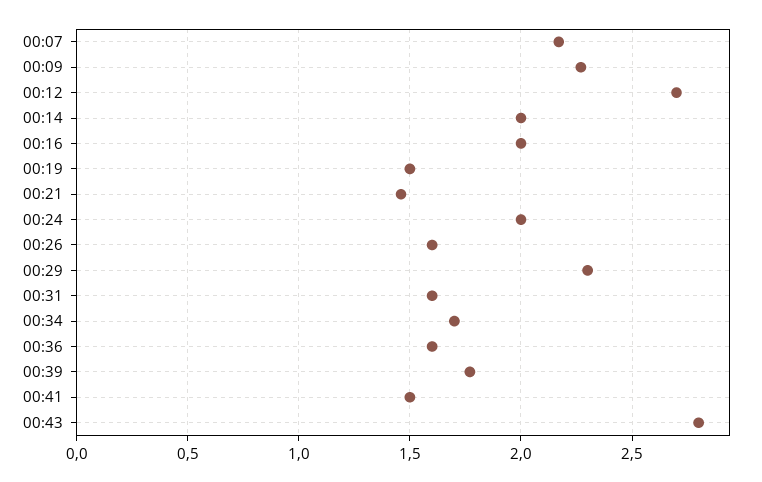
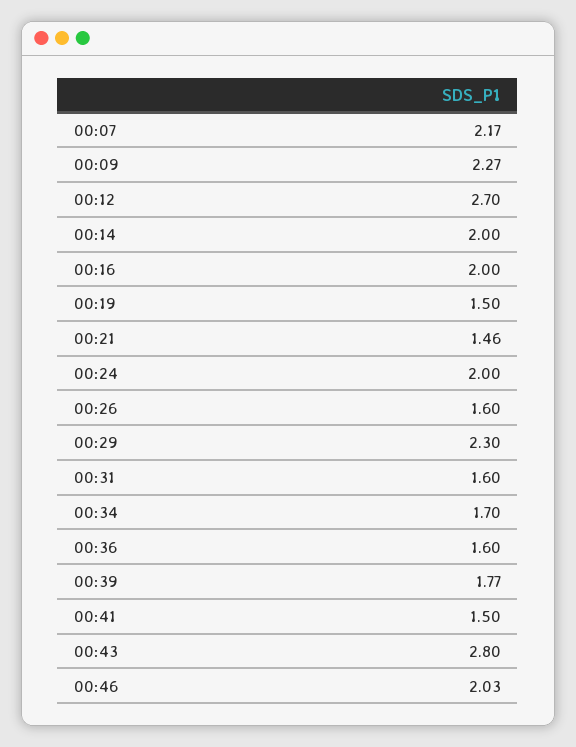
00:46: none -> 2.03

